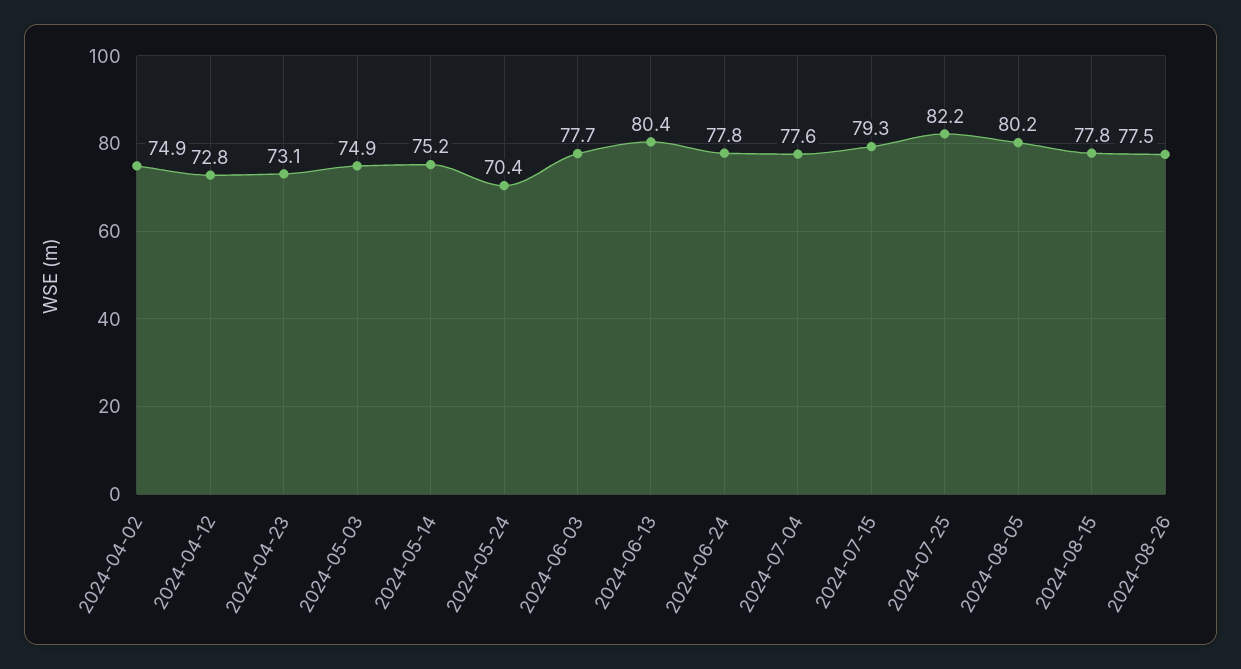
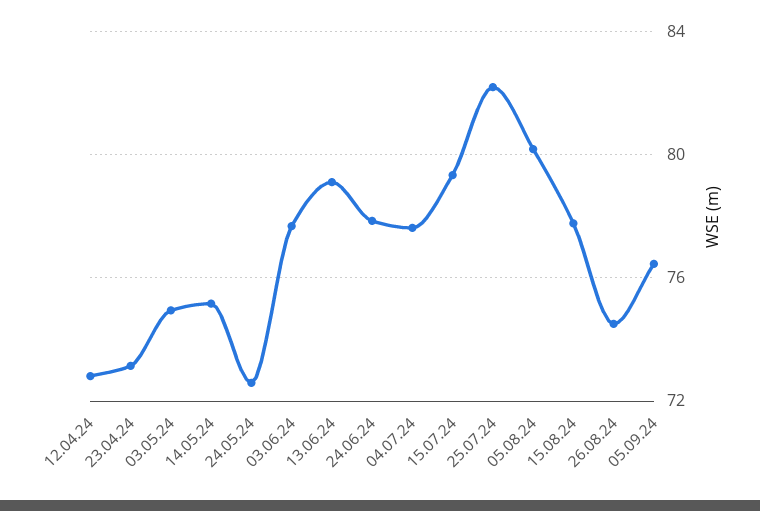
2024-04-02: 74.9 -> none
2024-05-24: 70.4 -> 72.5
2024-06-13: 80.4 -> 79
2024-08-26: 77.5 -> 74.5
05.09.24: none -> 76.5

